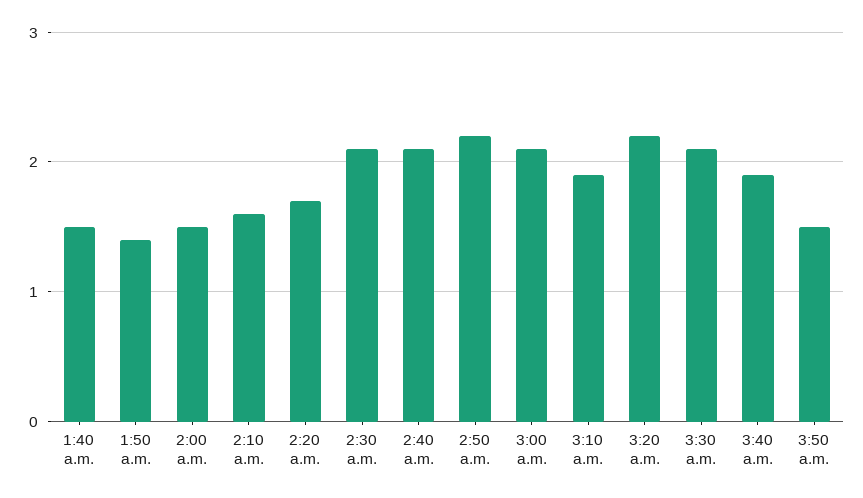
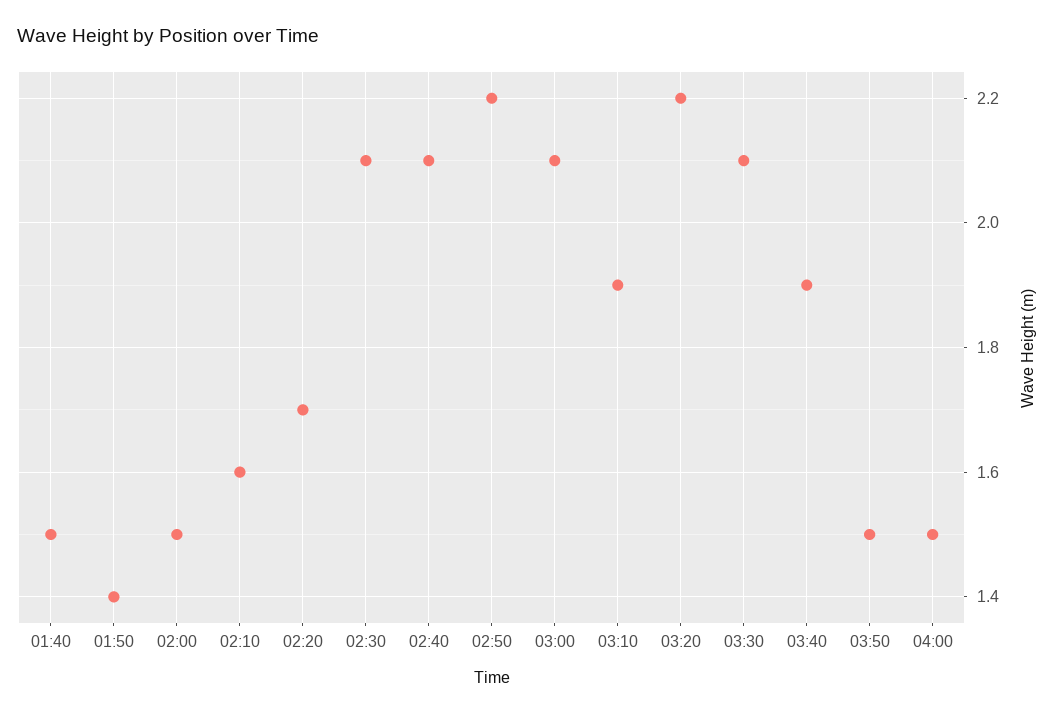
04:00: none -> 1.5

